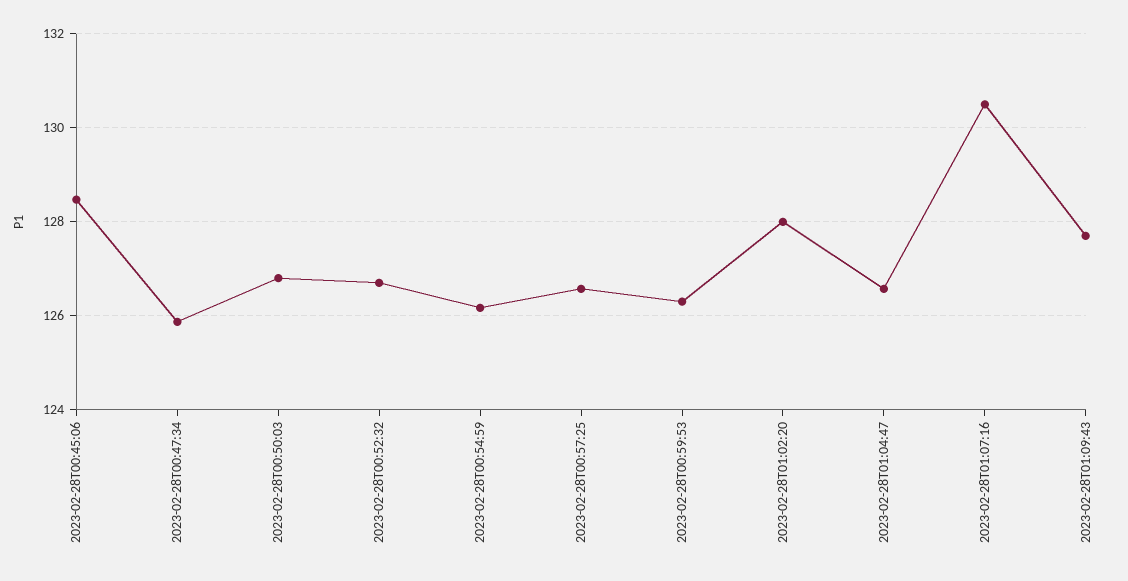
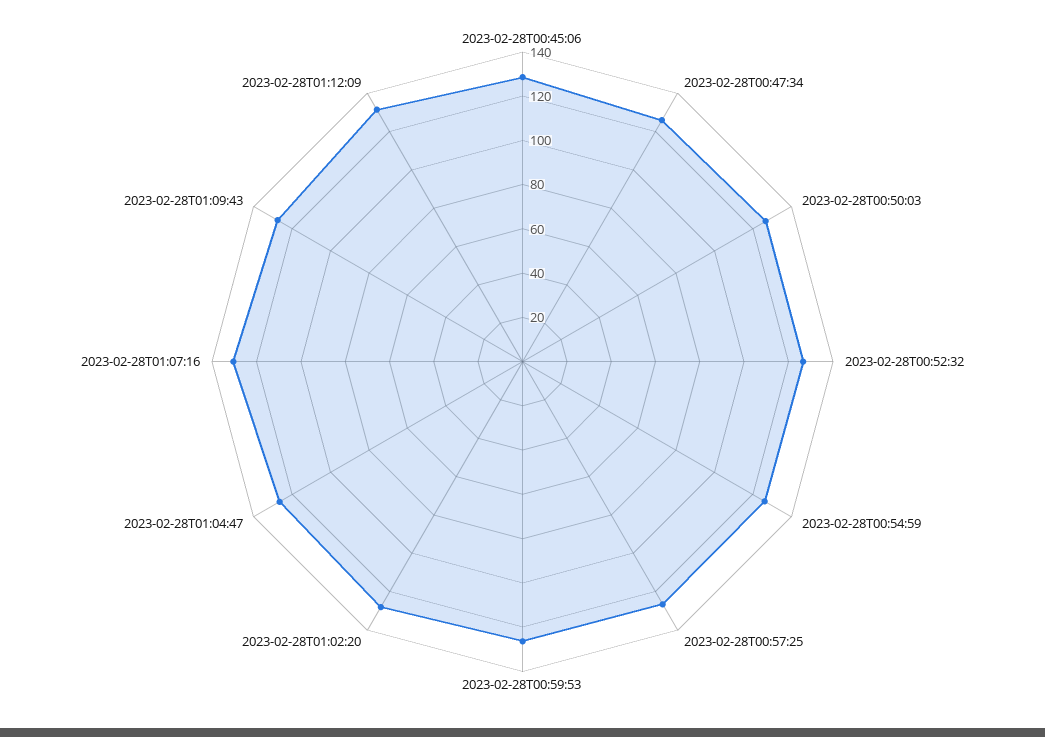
2023-02-28T01:12:09: none -> 130

